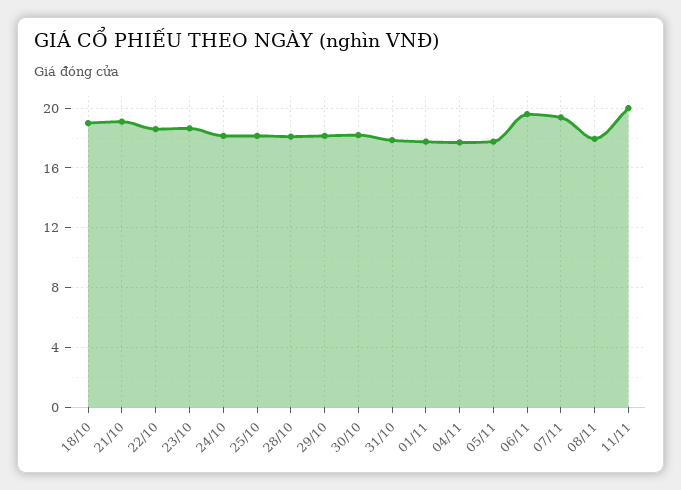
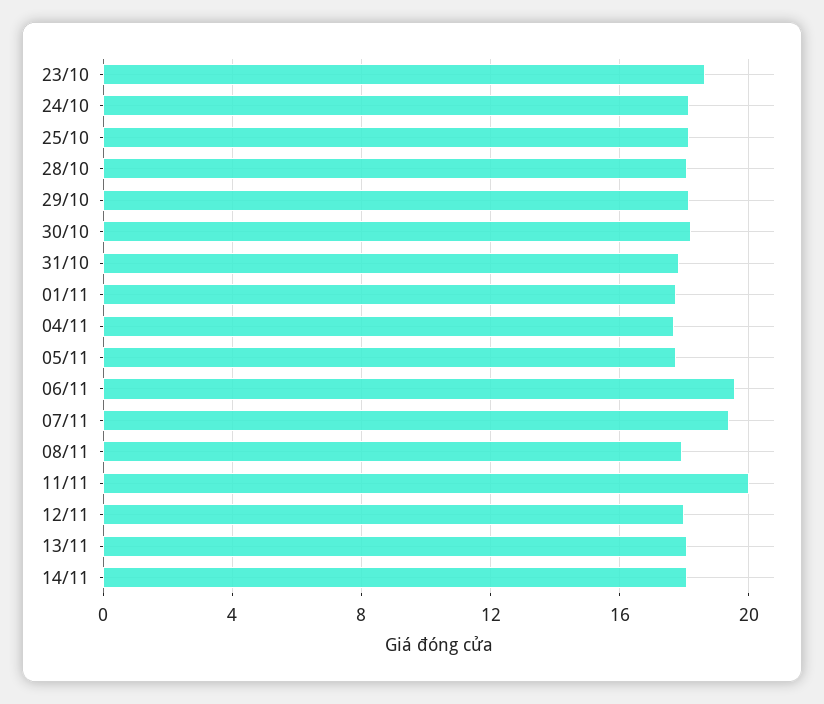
18/10: 19 -> none
21/10: 19 -> none
22/10: 18.5 -> none
12/11: none -> 18
13/11: none -> 18
14/11: none -> 18

